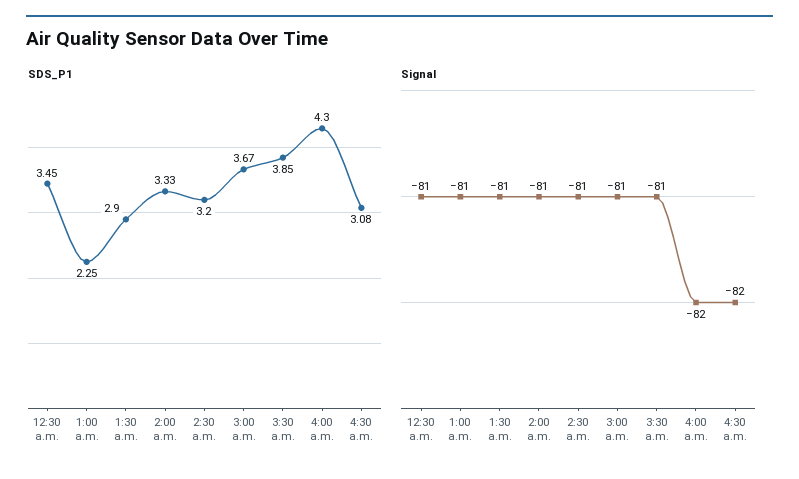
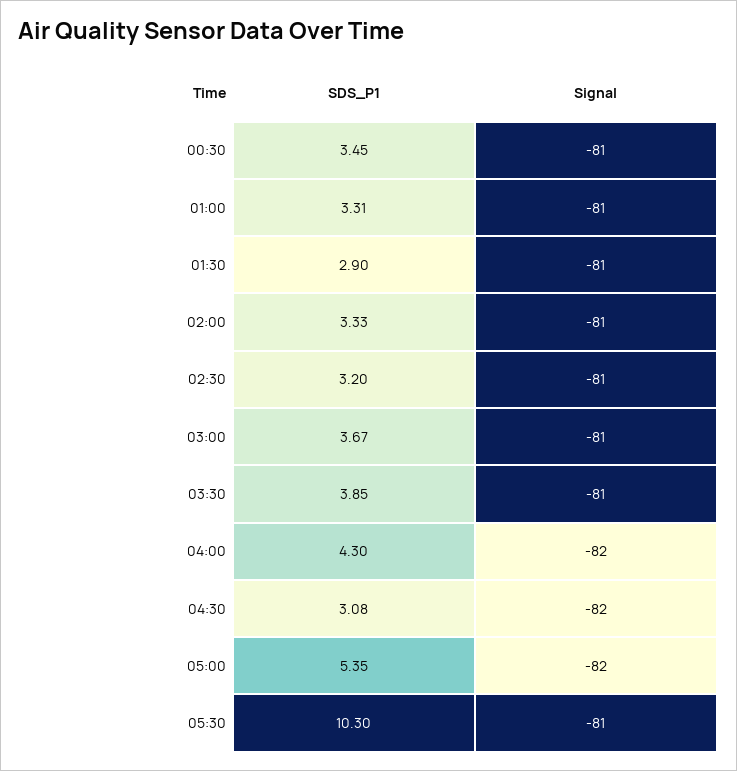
SDS_P1, 1:00 a.m.: 2.25 -> 3.31
SDS_P1, 05:00: none -> 5.35
Signal, 05:00: none -> -82
SDS_P1, 05:30: none -> 10.3
Signal, 05:30: none -> -81

